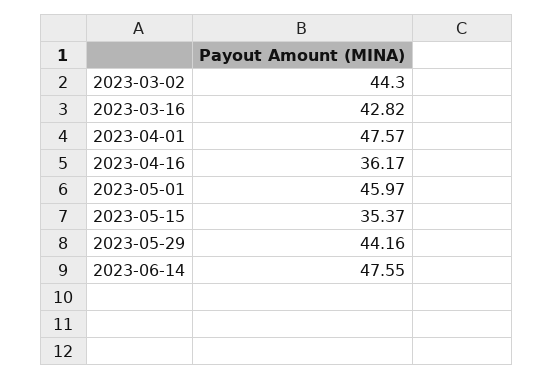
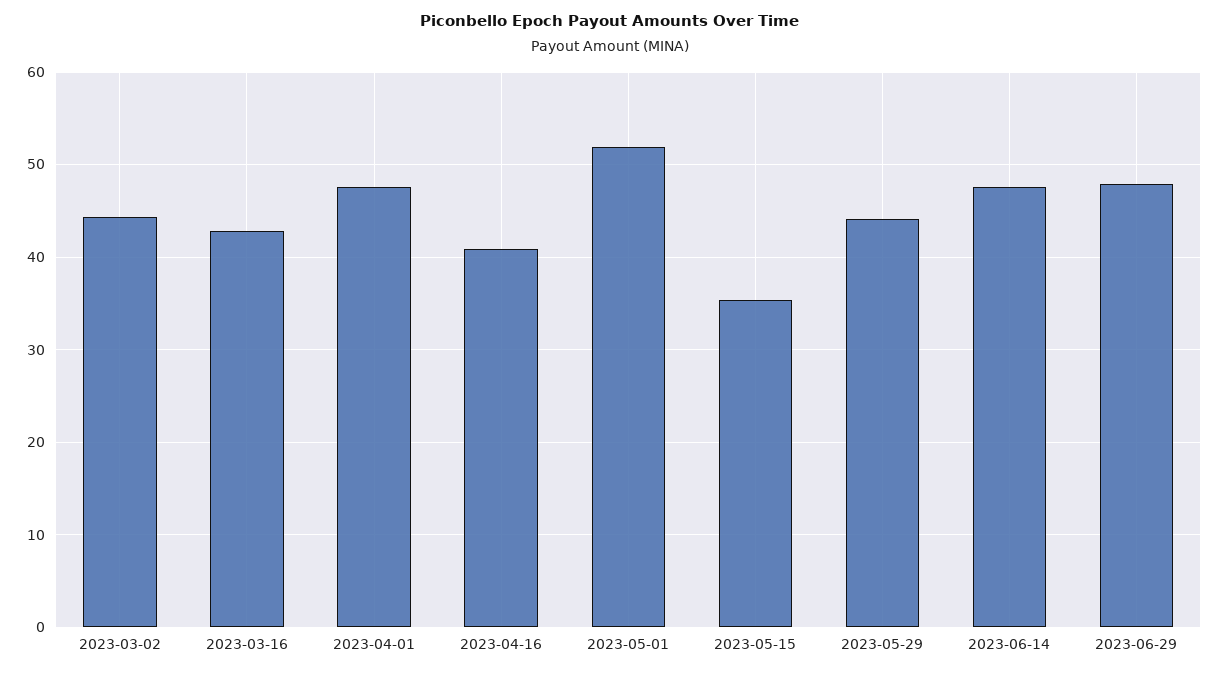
2023-04-16: 36.17 -> 41
2023-05-01: 45.97 -> 52
2023-06-29: none -> 48

